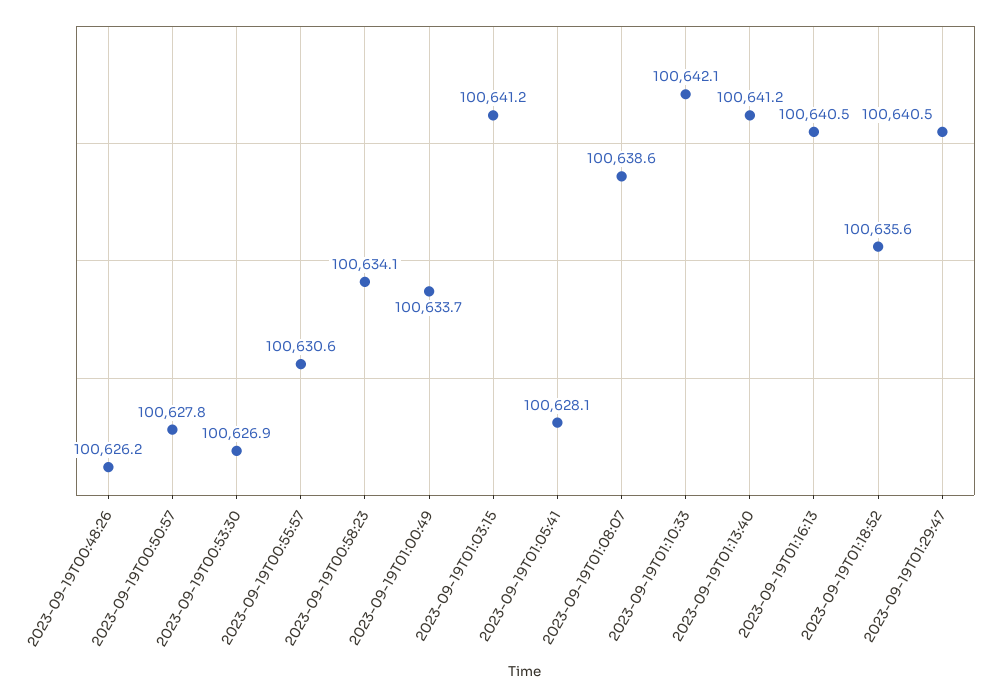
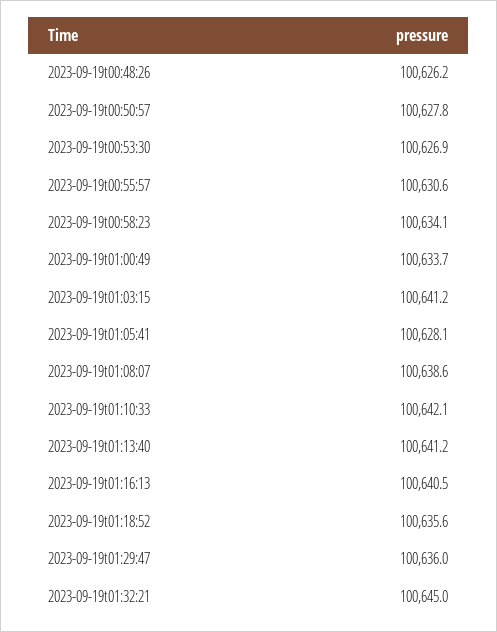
2023-09-19T01:29:47: 100640.5 -> 100636
2023-09-19t01:32:21: none -> 100645

